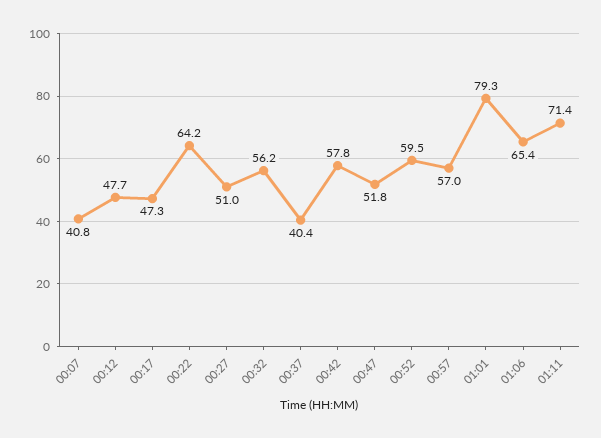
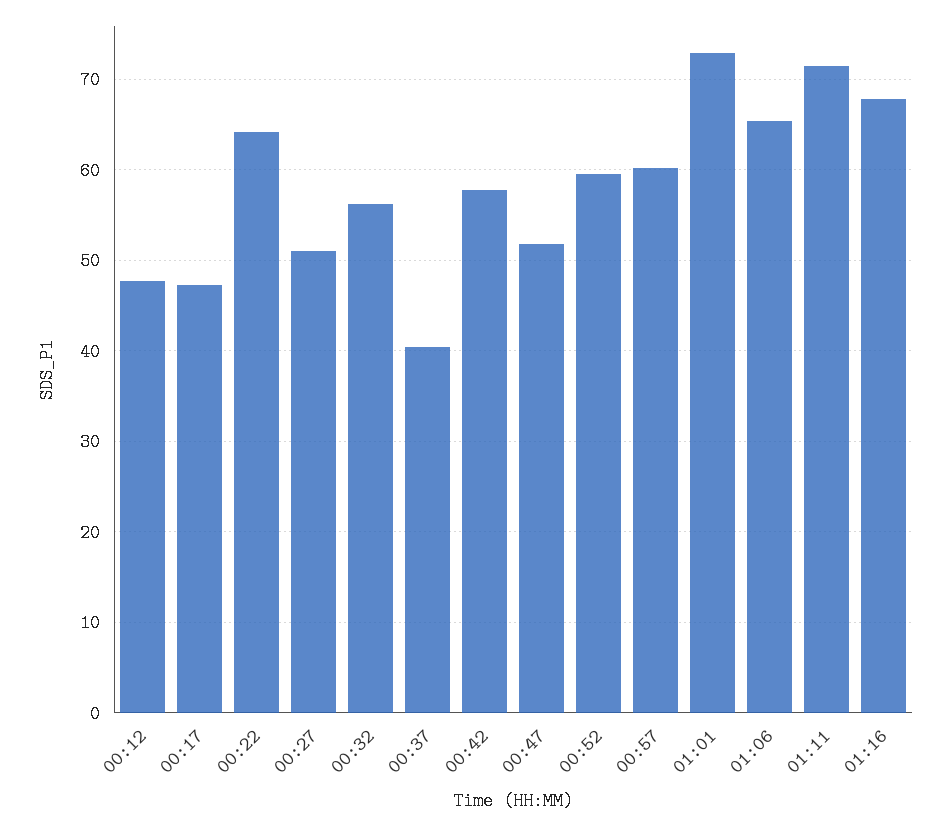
00:07: 40.8 -> none
00:57: 57 -> 60
01:01: 79.3 -> 73
01:16: none -> 68

